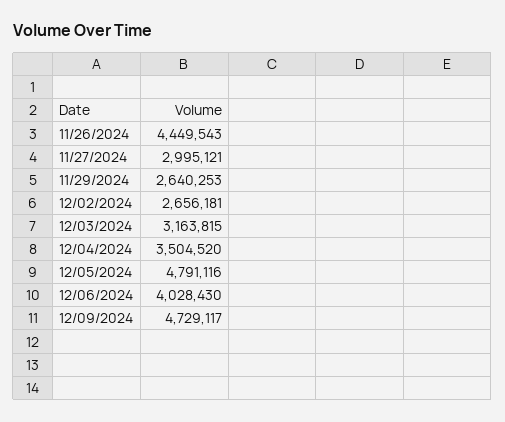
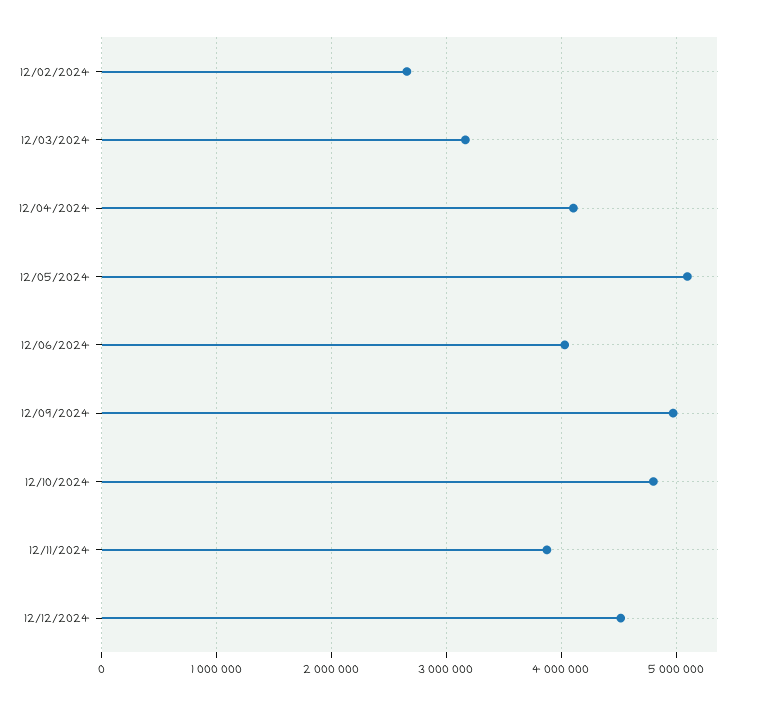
11/26/2024: 4449543 -> none
11/27/2024: 2995121 -> none
11/29/2024: 2640253 -> none
12/04/2024: 3504520 -> 4100000
12/05/2024: 4791116 -> 5100000
12/09/2024: 4729117 -> 5000000
12/10/2024: none -> 4800000
12/11/2024: none -> 3900000
12/12/2024: none -> 4500000

